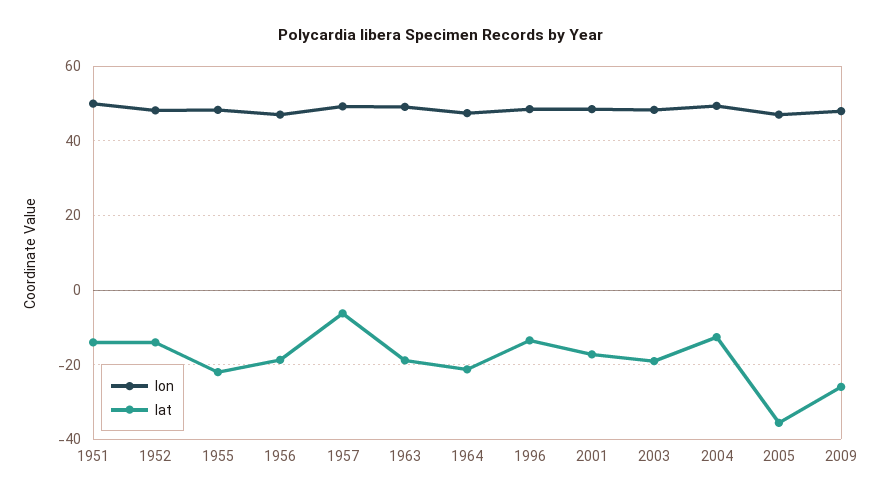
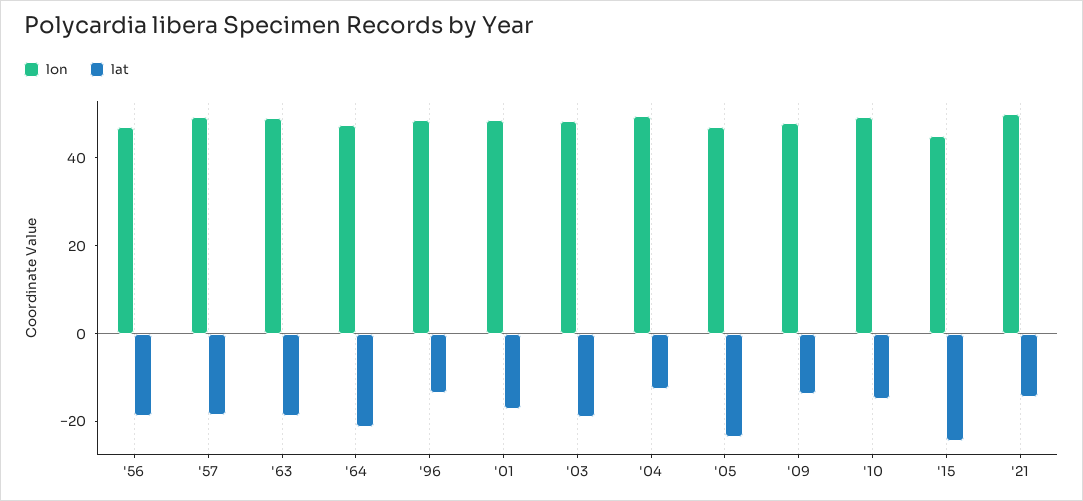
lon, 1951: 50 -> none
lat, 1951: -14 -> none
lon, 1952: 48 -> none
lat, 1952: -14 -> none
lon, 1955: 48 -> none
lat, 1955: -22 -> none
lat, 1957: -6 -> -20
lat, 2005: -36 -> -25
lat, 2009: -26 -> -15
lon, '10: none -> 50
lat, '10: none -> -15
lon, '15: none -> 45
lat, '15: none -> -25
lon, '21: none -> 50
lat, '21: none -> -15

